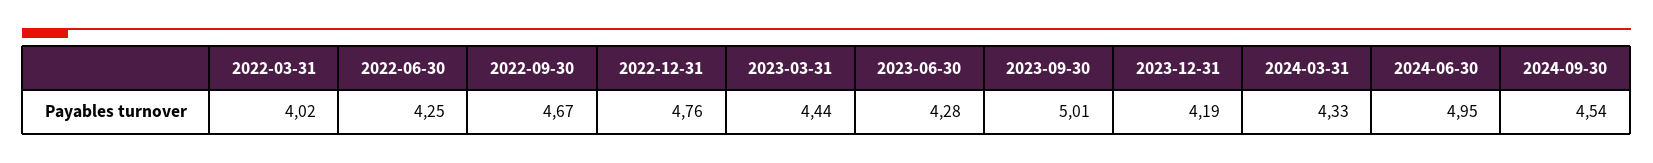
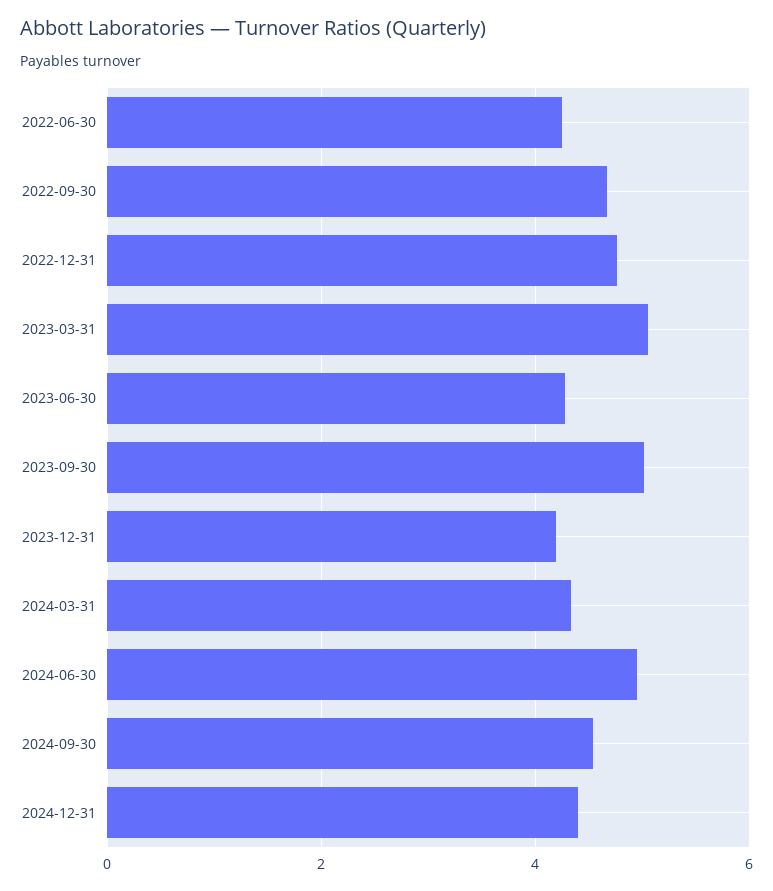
2022-03-31: 4.02 -> none
2023-03-31: 4.44 -> 5
2024-12-31: none -> 4.4

